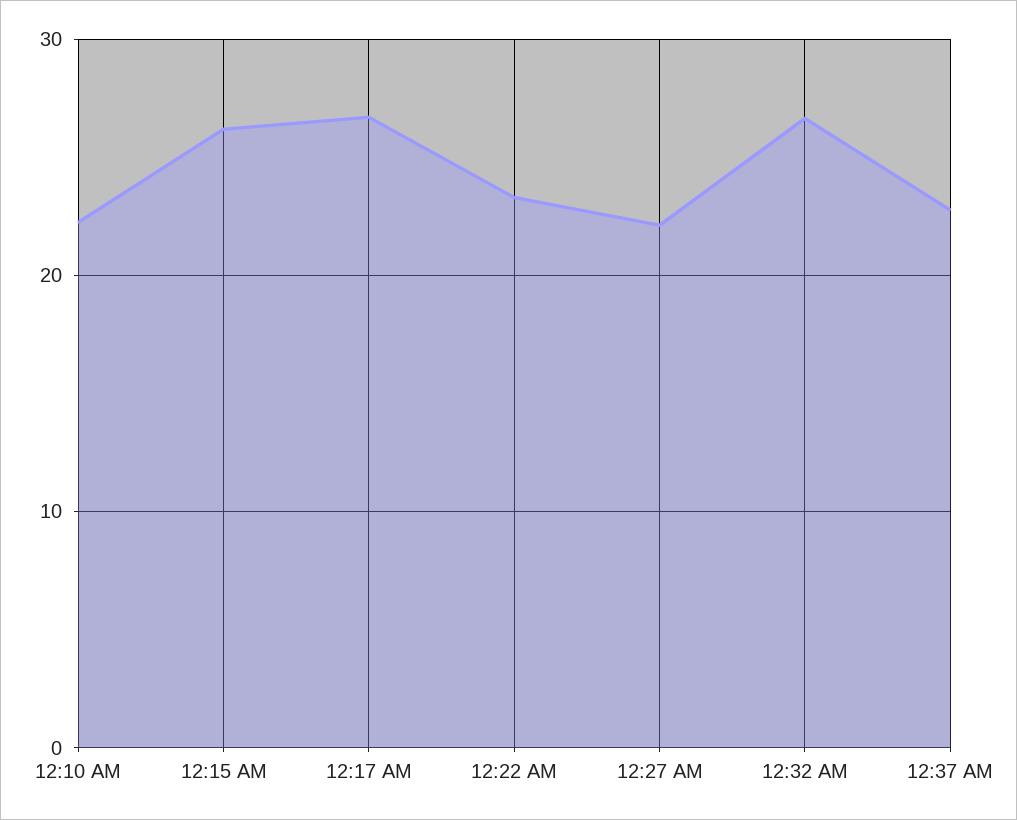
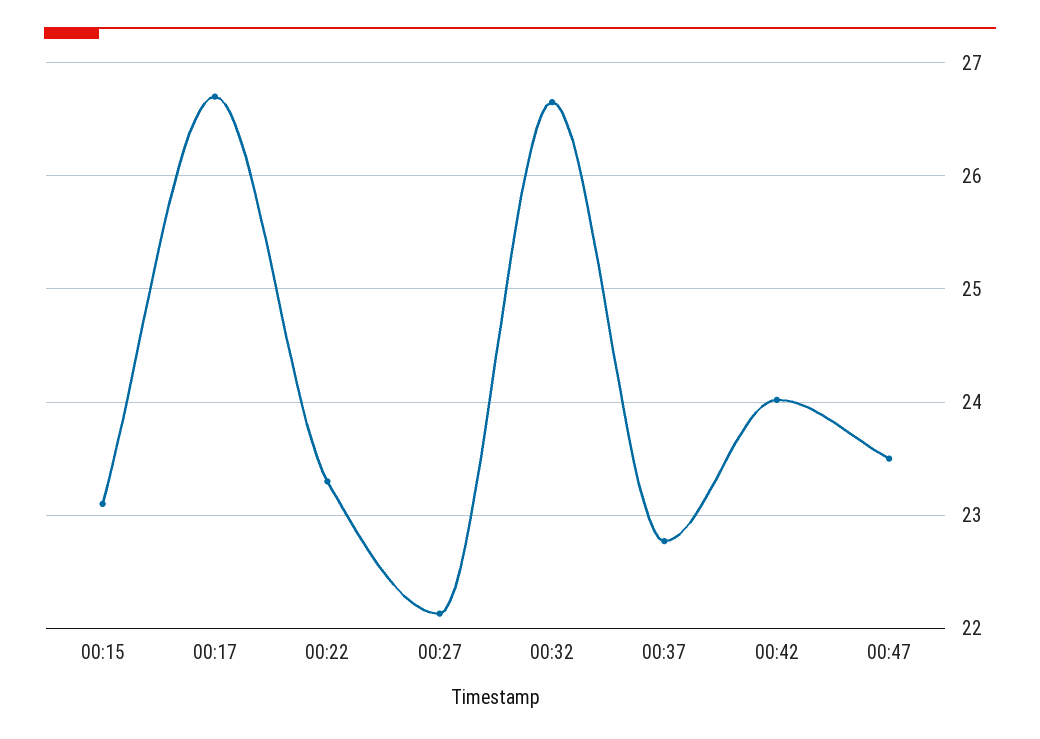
12:10 AM: 22 -> none
12:15 AM: 26 -> 23.1
00:42: none -> 24
00:47: none -> 23.5

